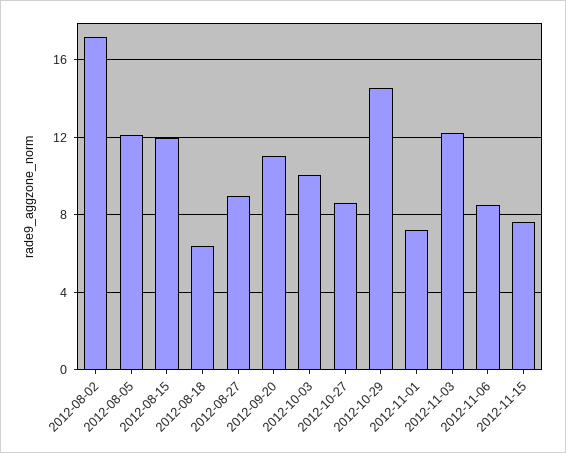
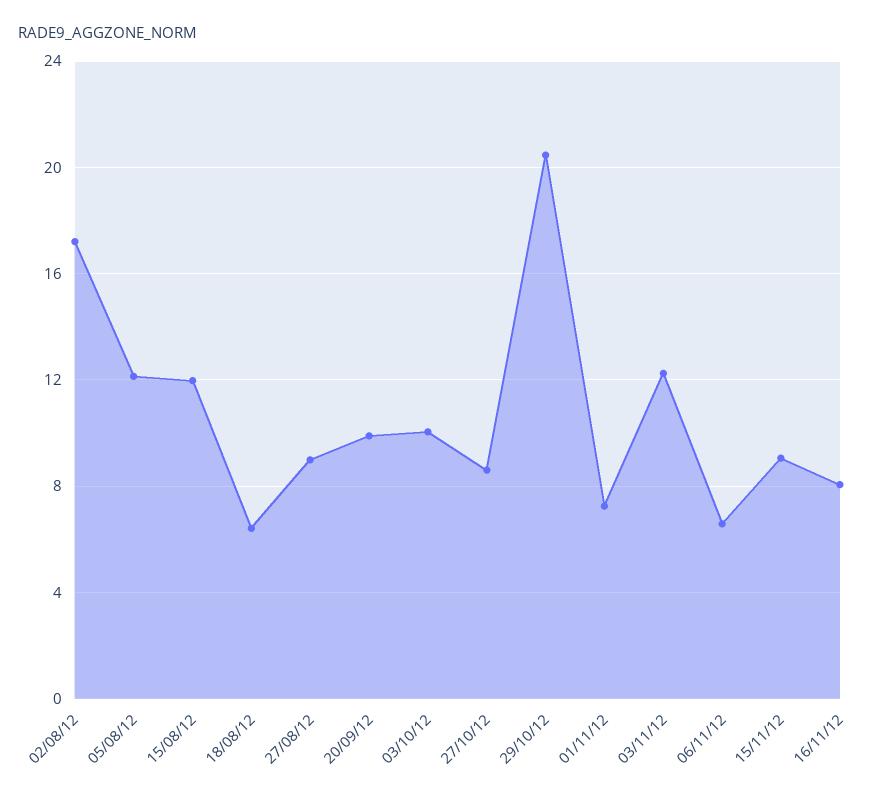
2012-09-20: 11 -> 10
2012-10-29: 14.5 -> 20.5
2012-11-06: 8.5 -> 6.5
2012-11-15: 7.5 -> 9
16/11/12: none -> 8

